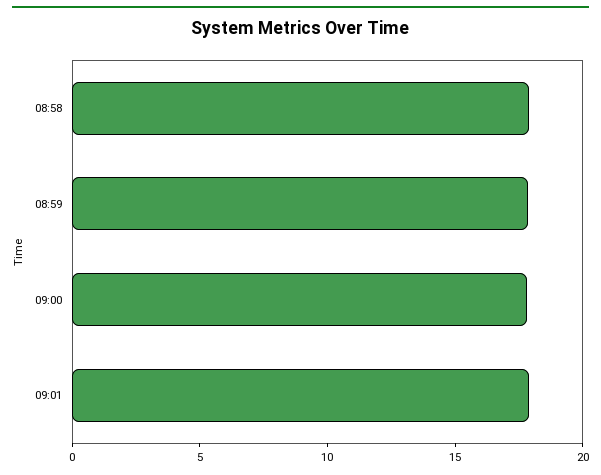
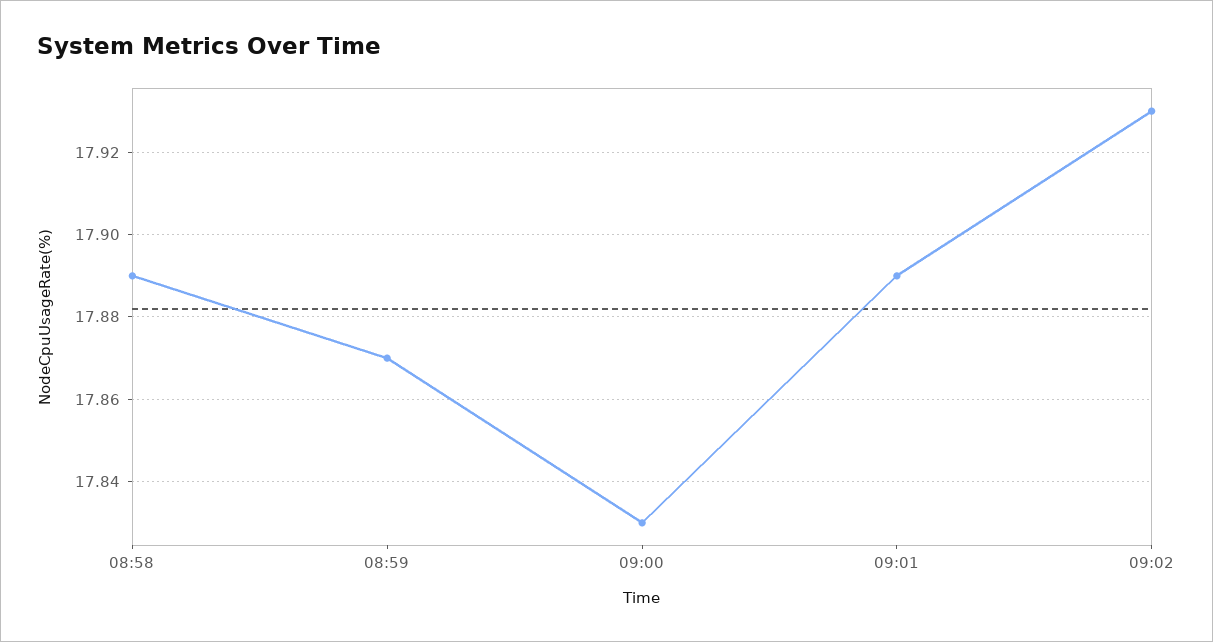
09:02: none -> 17.93

